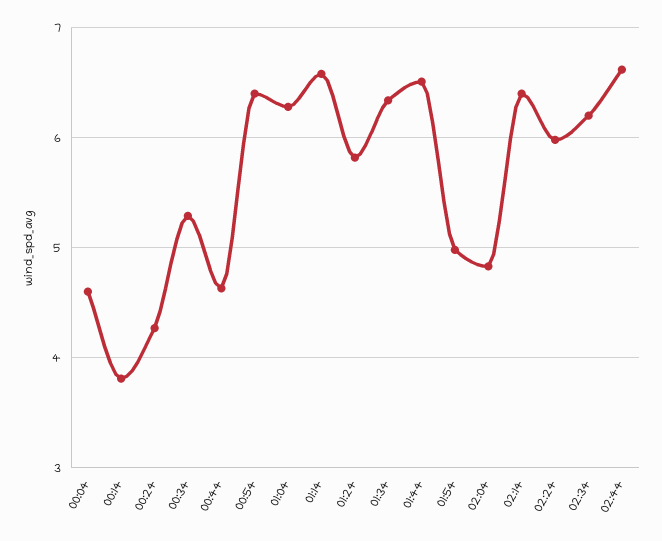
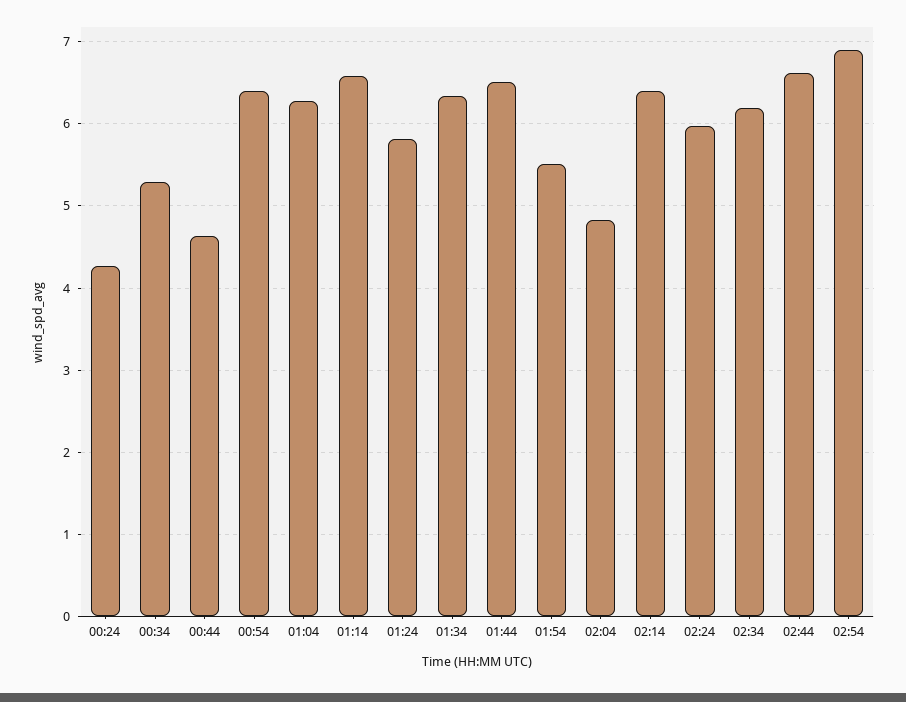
00:04: 4.6 -> none
00:14: 3.8 -> none
01:54: 5 -> 5.5
02:54: none -> 6.9

